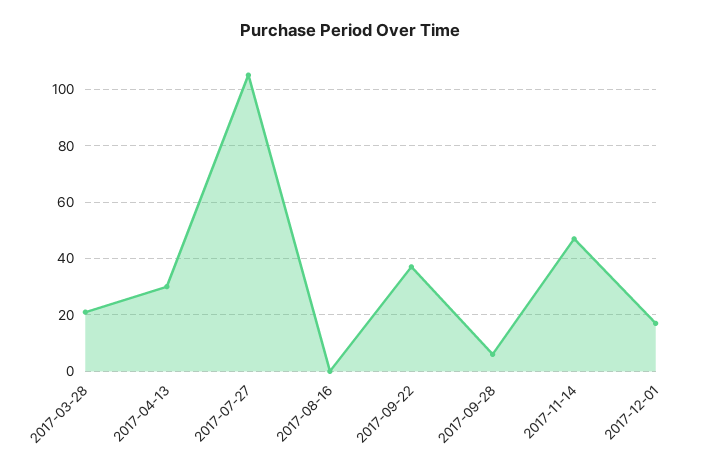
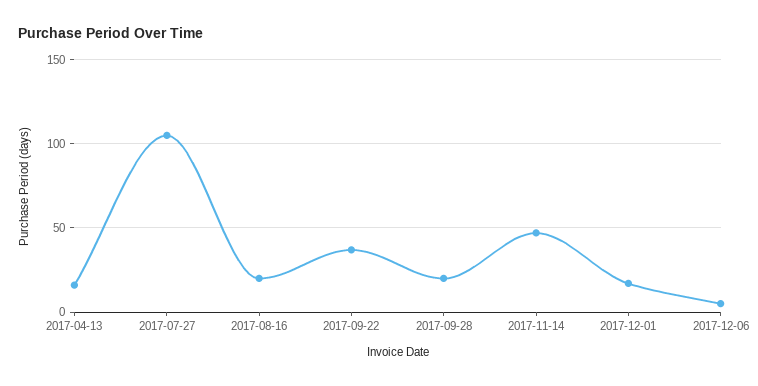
2017-03-28: 20 -> none
2017-04-13: 30 -> 15
2017-08-16: 0 -> 20
2017-09-28: 5 -> 20
2017-12-06: none -> 5

